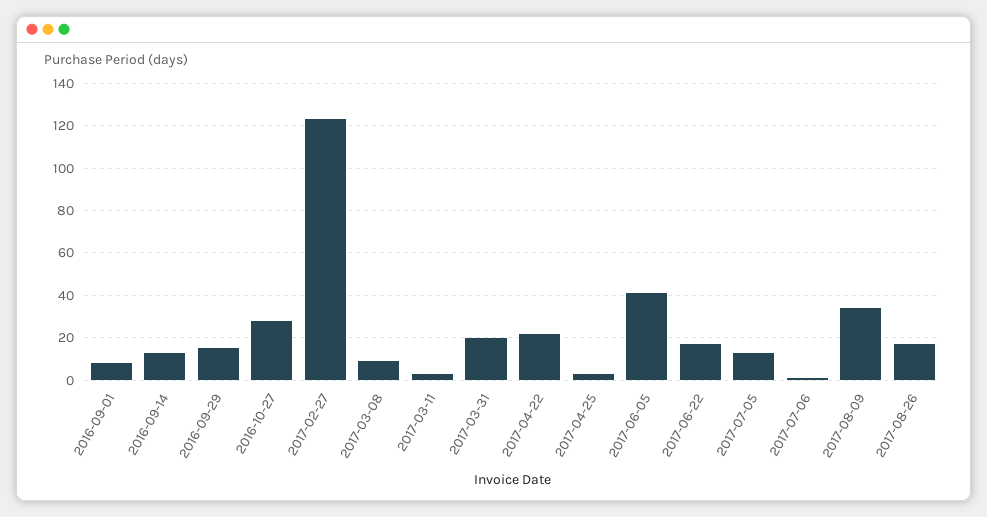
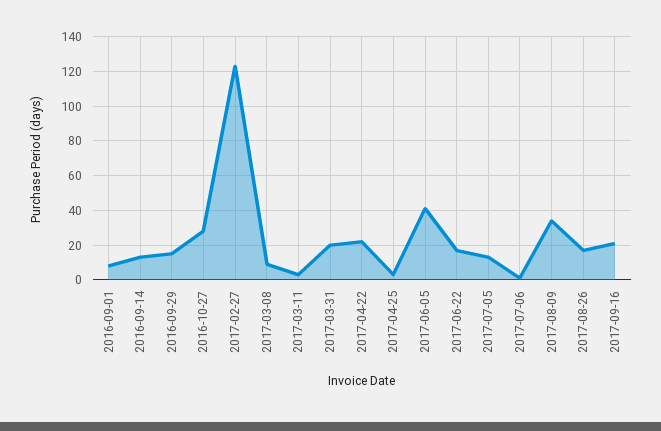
2017-09-16: none -> 20

